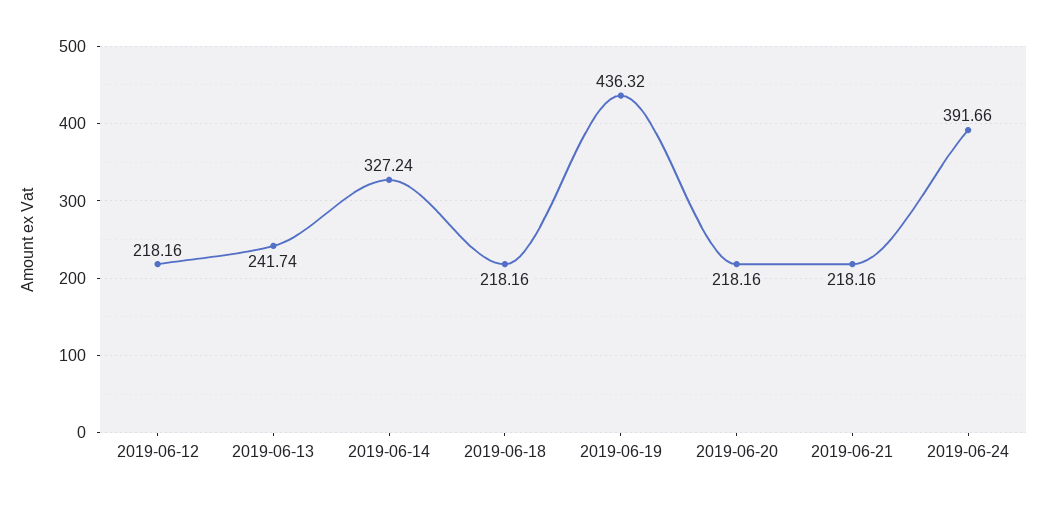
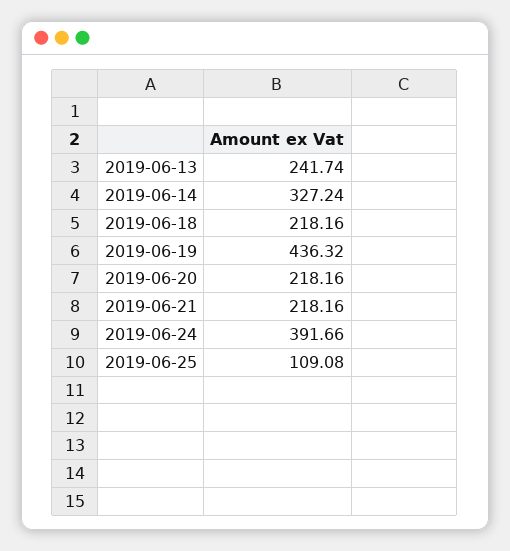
2019-06-12: 218.16 -> none
2019-06-25: none -> 109.08

